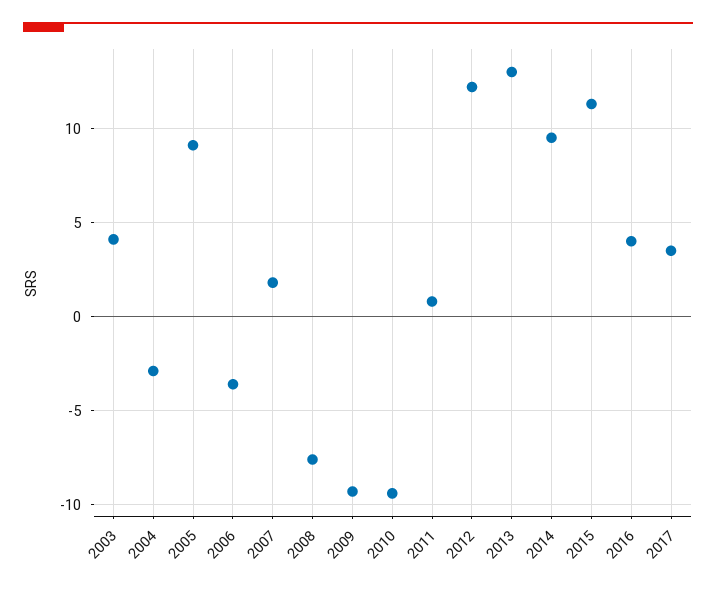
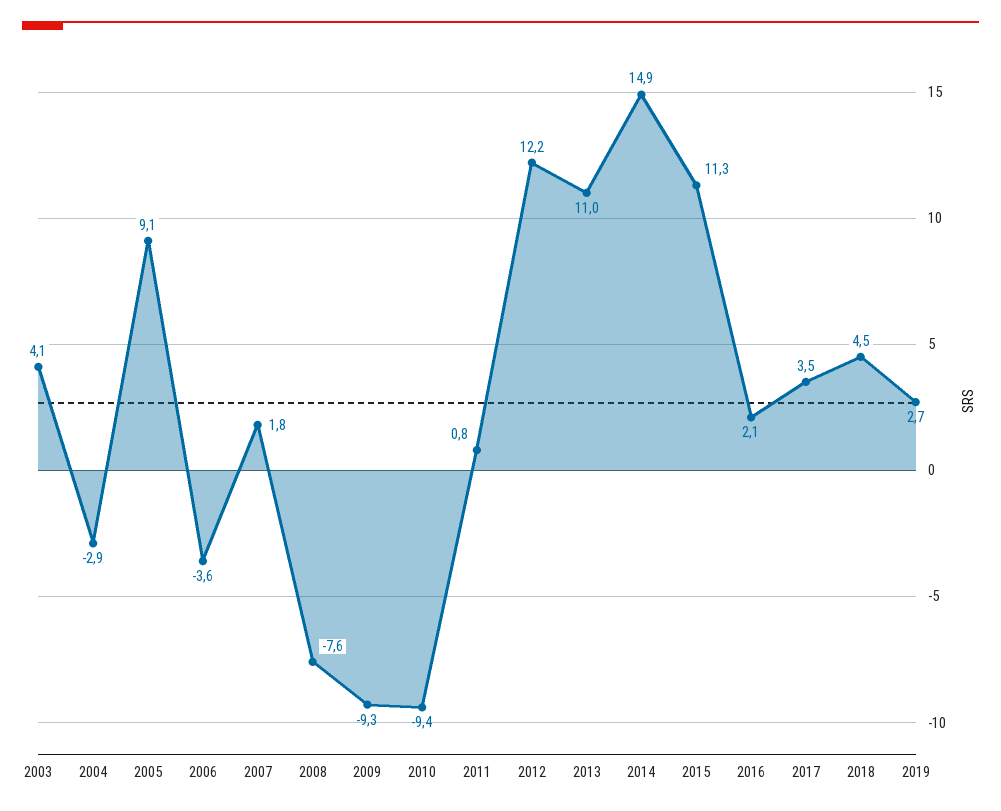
2013: 13 -> 11
2014: 9.5 -> 14.9
2016: 4 -> 2.1
2018: none -> 4.5
2019: none -> 2.7

